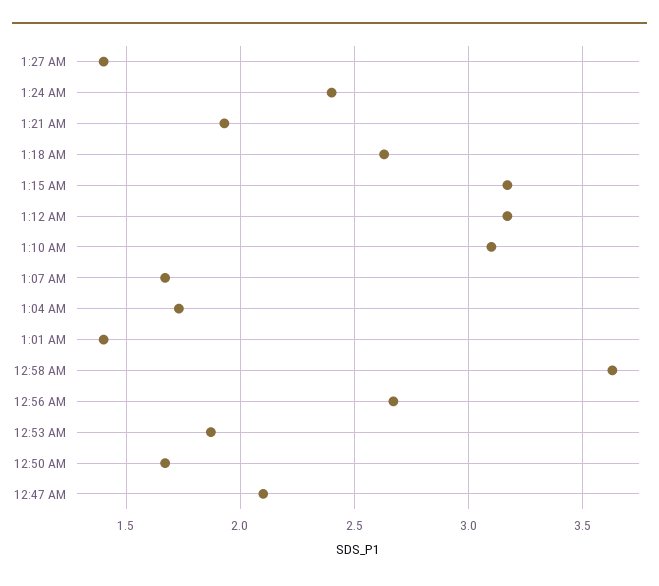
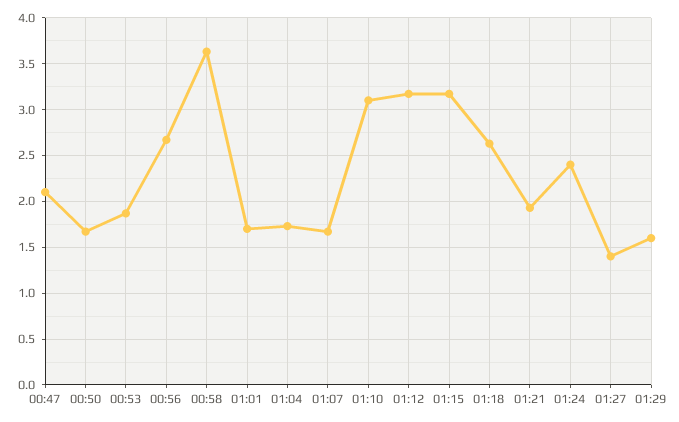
1:01 AM: 1.4 -> 1.7
01:29: none -> 1.6

